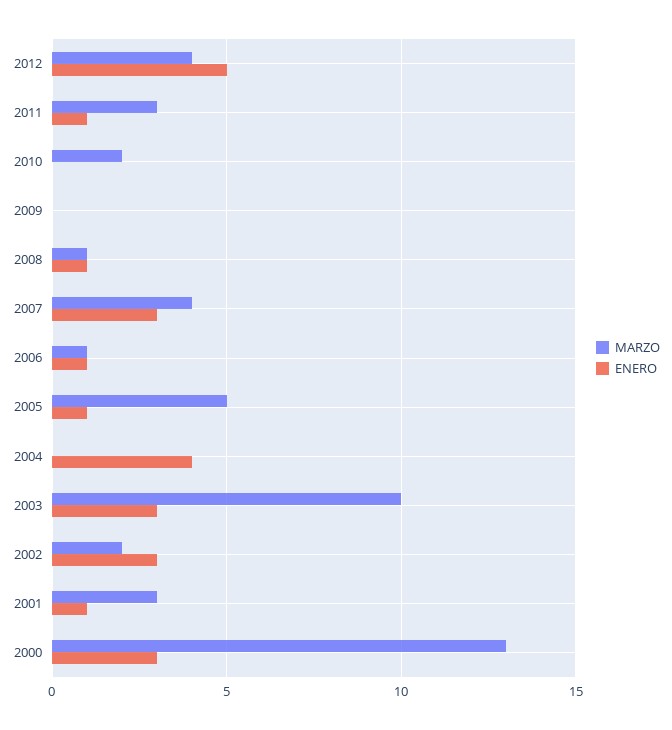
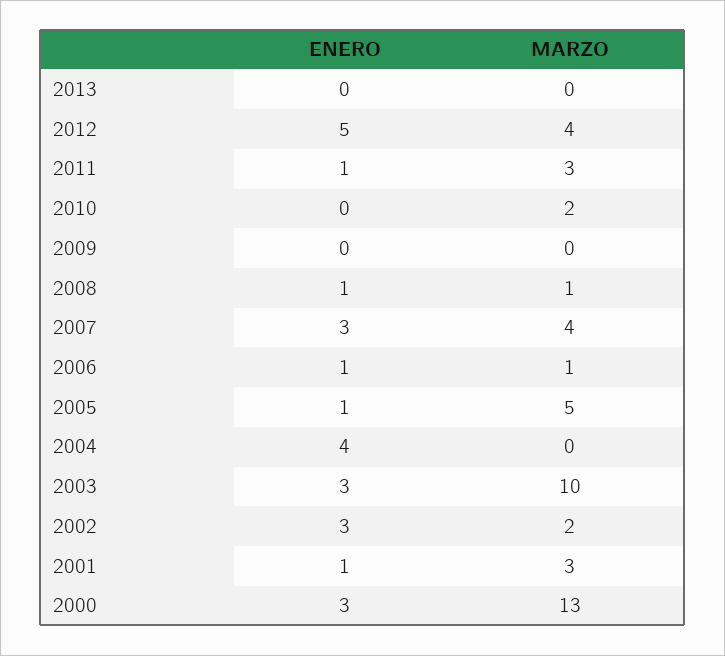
ENERO, 2013: none -> 0
MARZO, 2013: none -> 0

